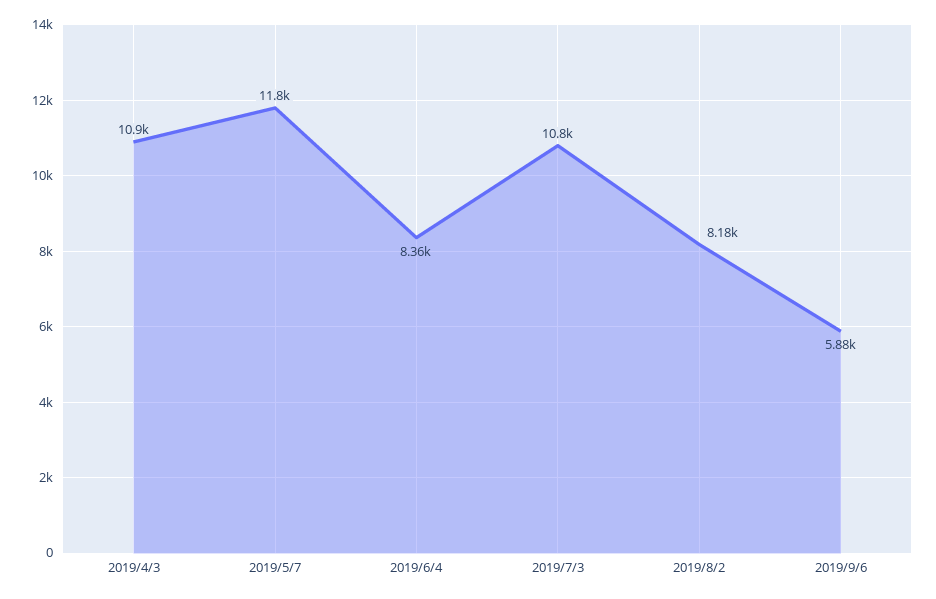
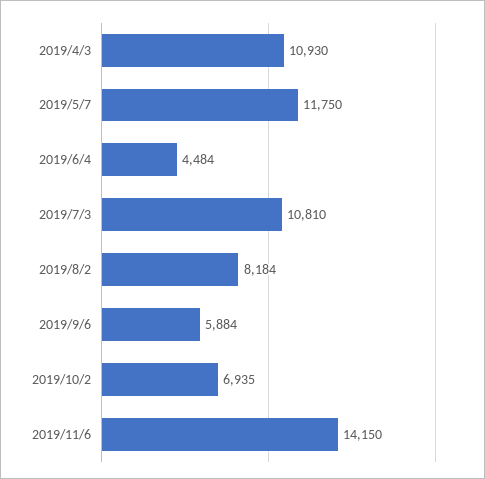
2019/6/4: 8360 -> 4484
2019/10/2: none -> 6935
2019/11/6: none -> 14150

